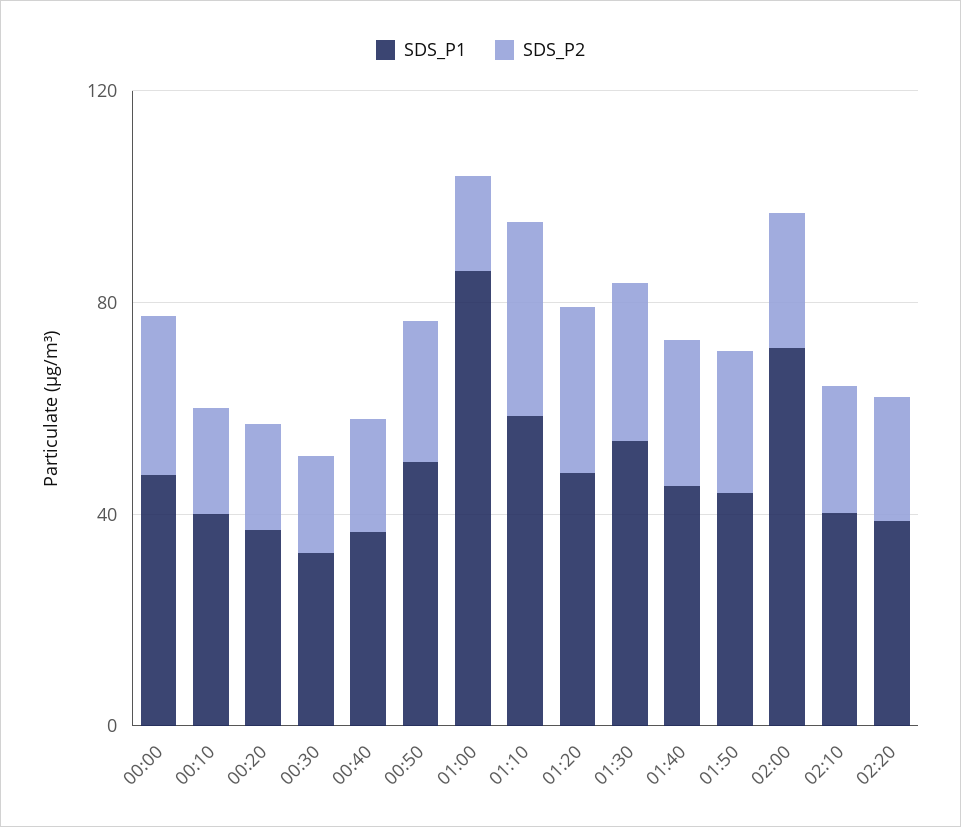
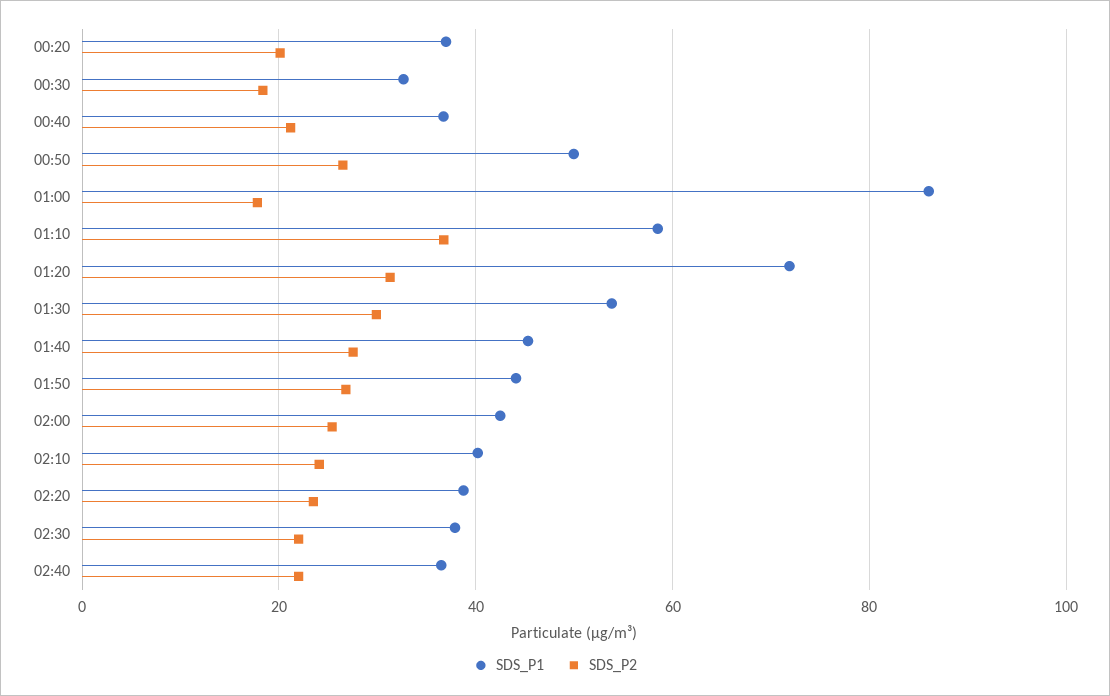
SDS_P1, 00:00: 50 -> none
SDS_P2, 00:00: 30 -> none
SDS_P1, 00:10: 40 -> none
SDS_P2, 00:10: 20 -> none
SDS_P1, 01:20: 50 -> 72
SDS_P1, 02:00: 70 -> 42
SDS_P1, 02:30: none -> 38
SDS_P2, 02:30: none -> 22
SDS_P1, 02:40: none -> 36
SDS_P2, 02:40: none -> 22

